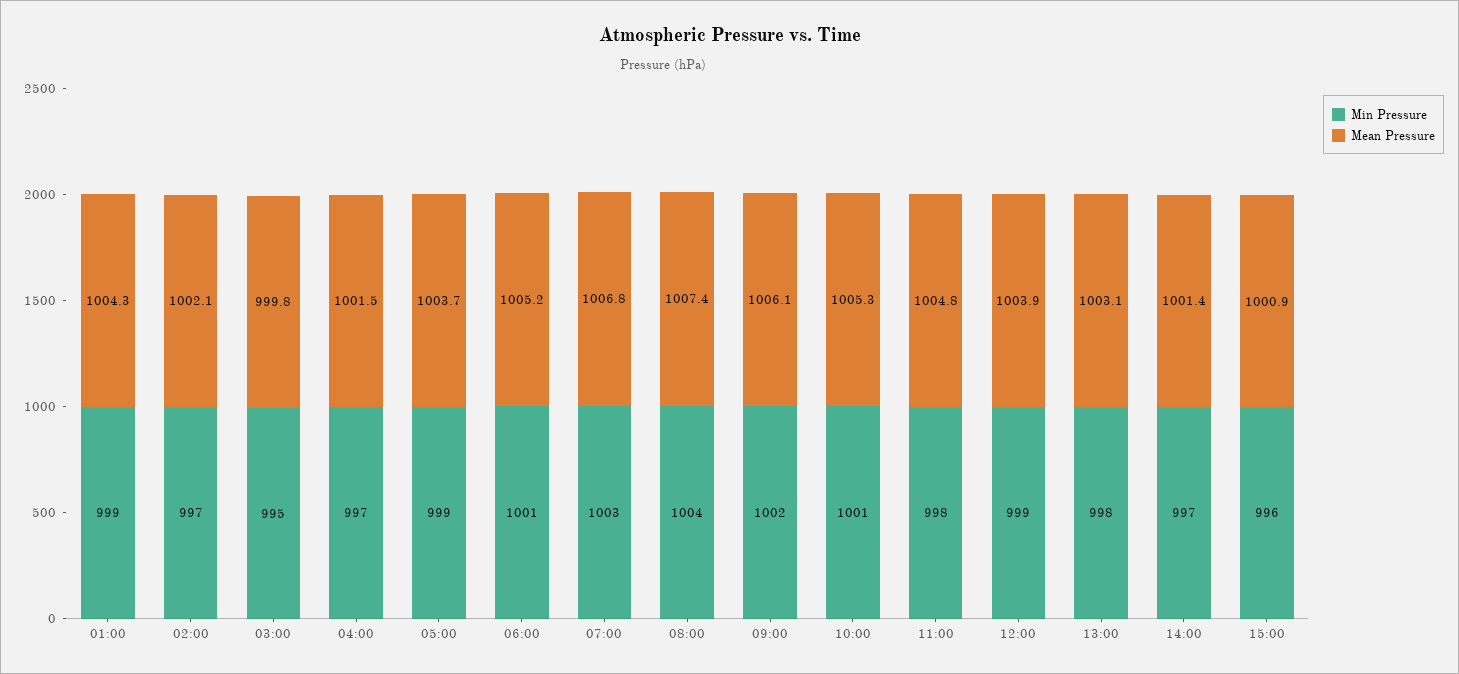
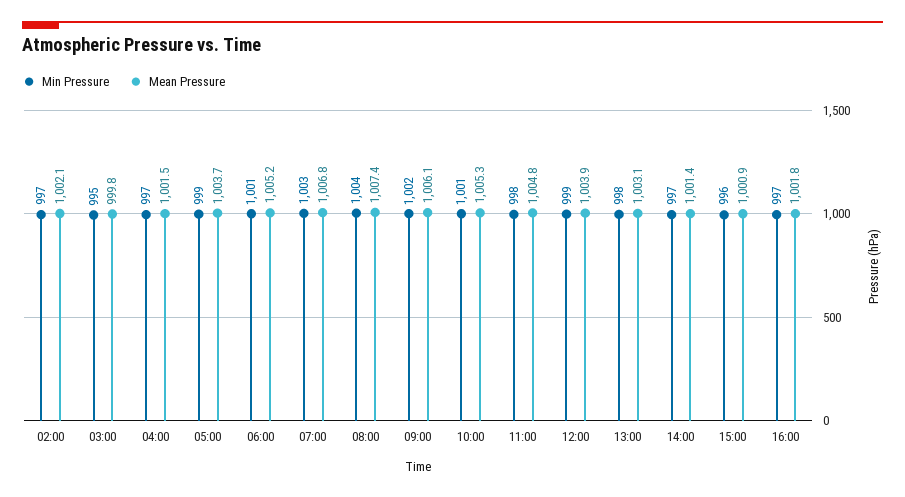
Min Pressure, 01:00: 999 -> none
Mean Pressure, 01:00: 1004.3 -> none
Min Pressure, 16:00: none -> 997
Mean Pressure, 16:00: none -> 1001.8

